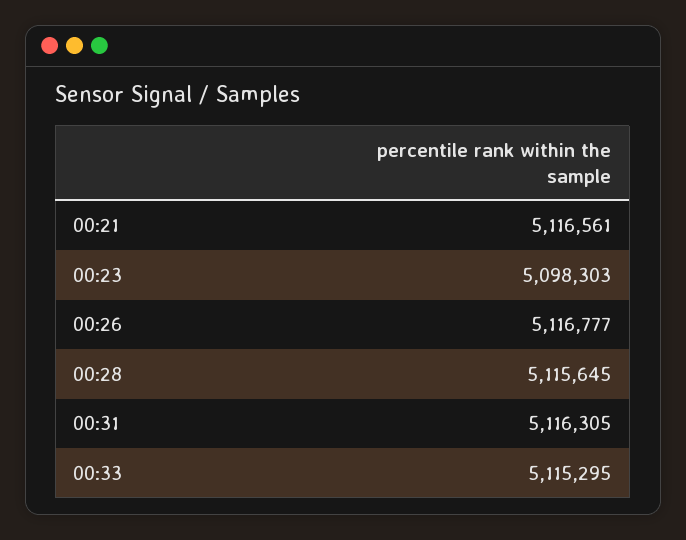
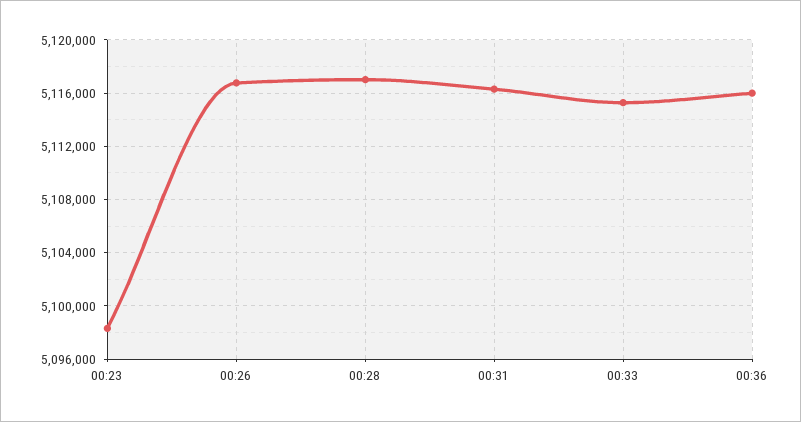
00:21: 5116561 -> none
00:28: 5115645 -> 5117000
00:36: none -> 5116000

